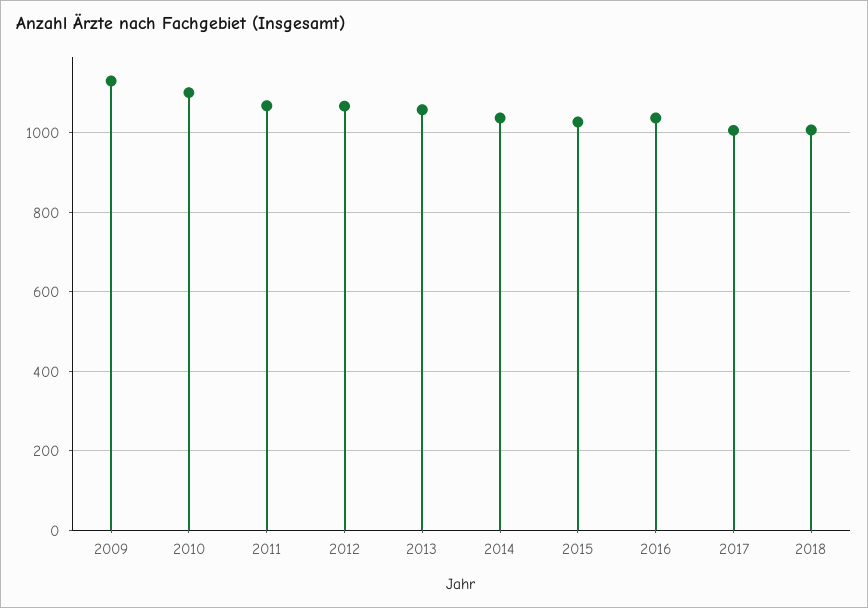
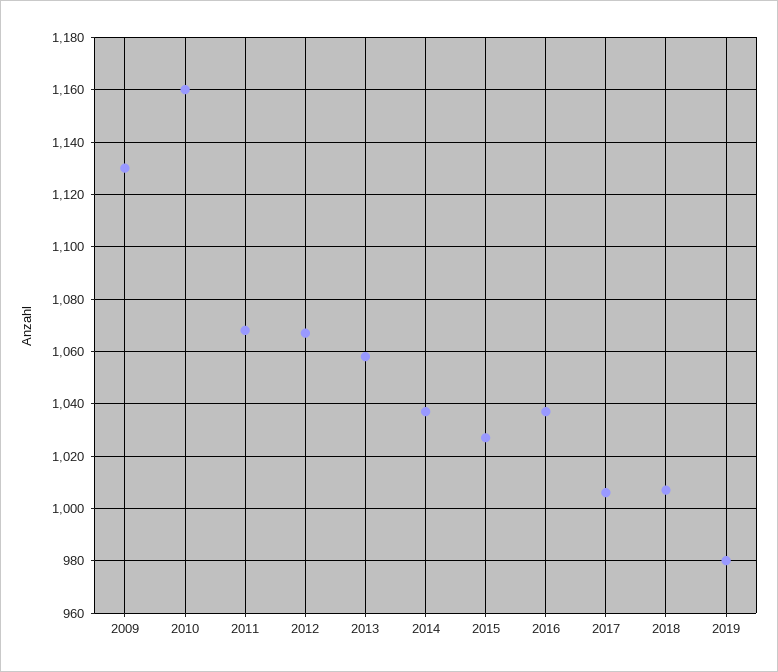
2010: 1100 -> 1160
2019: none -> 980

